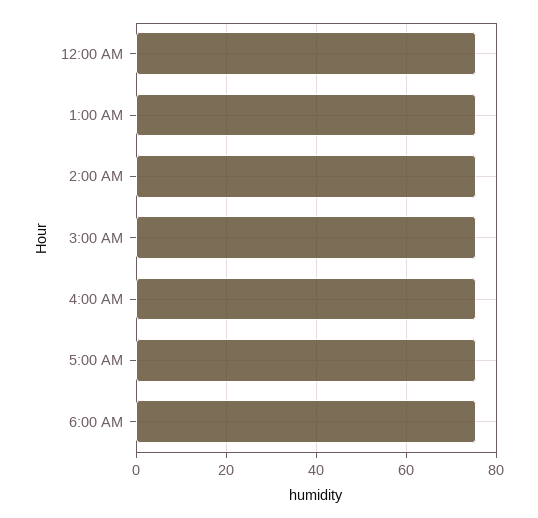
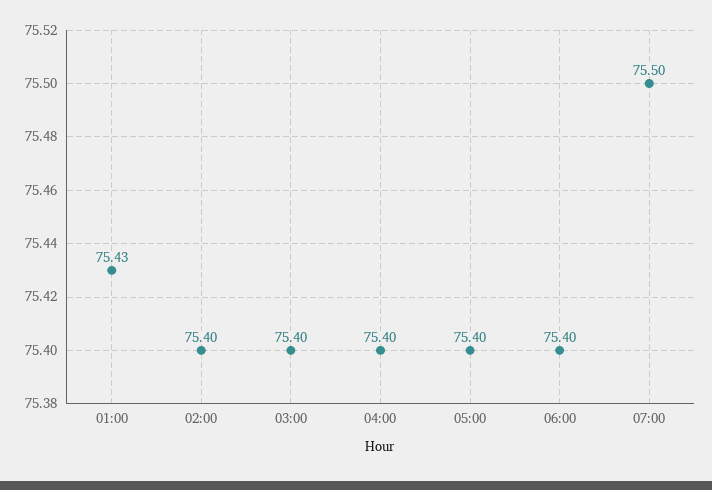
12:00 AM: 76 -> none
07:00: none -> 75.5

